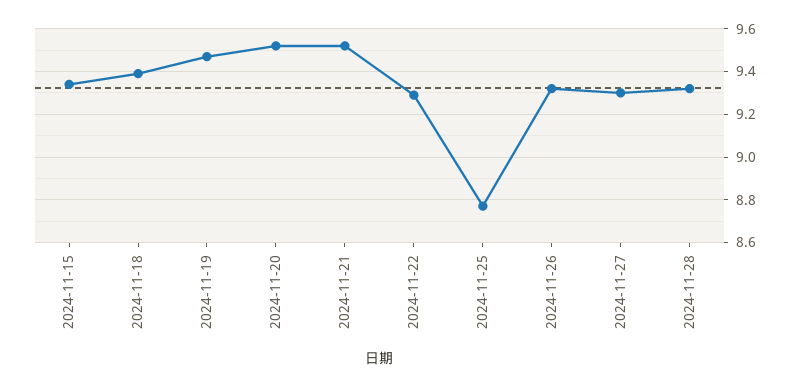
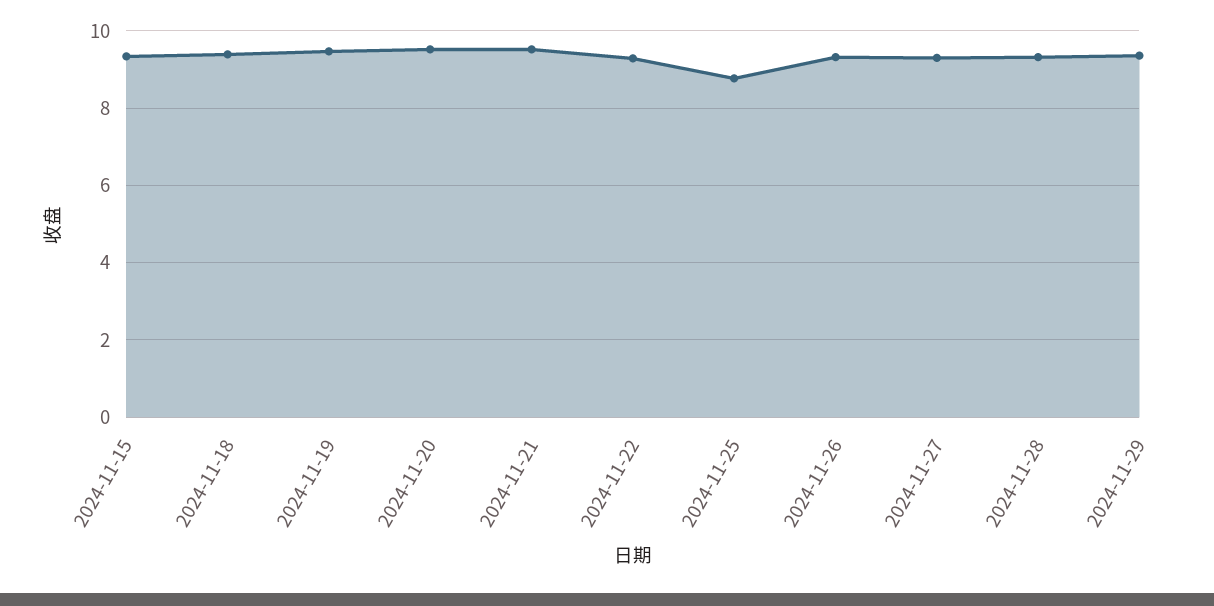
2024-11-29: none -> 9.4

